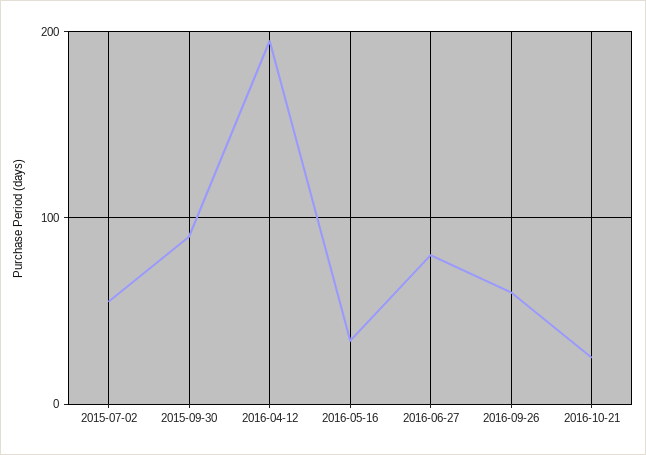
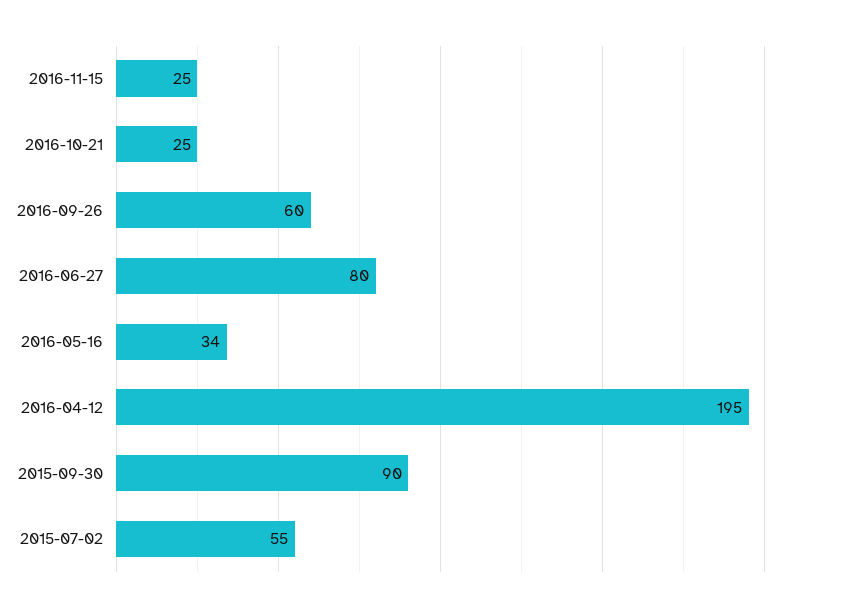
2016-11-15: none -> 25

